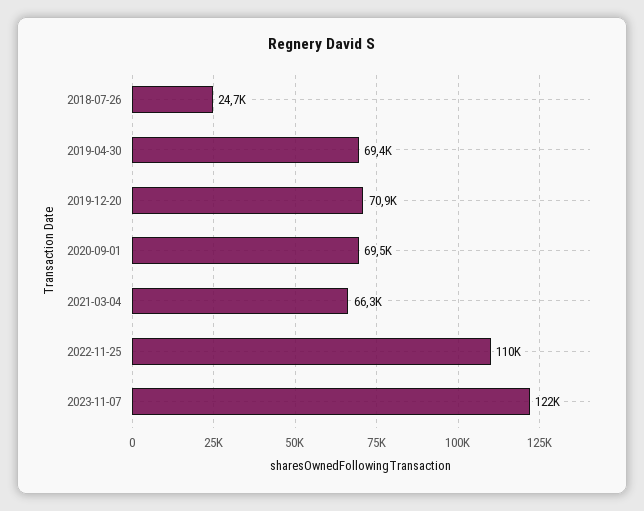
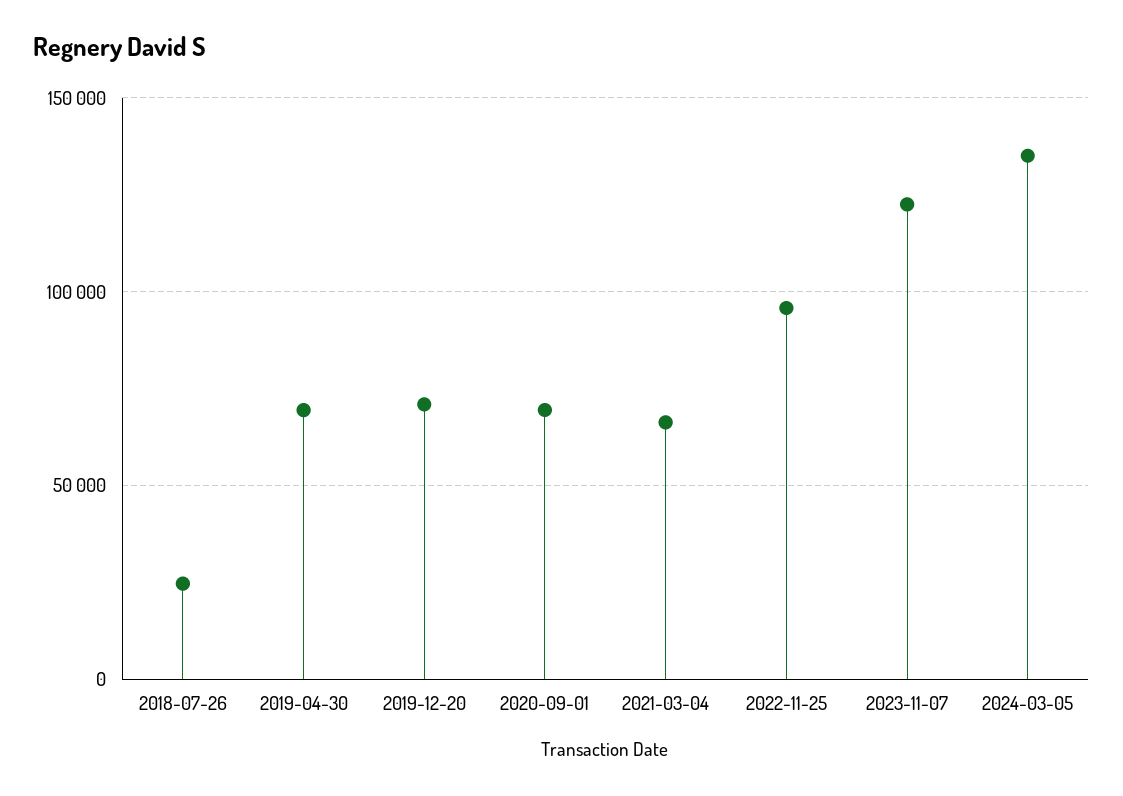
2022-11-25: 110000 -> 95000
2024-03-05: none -> 135000

